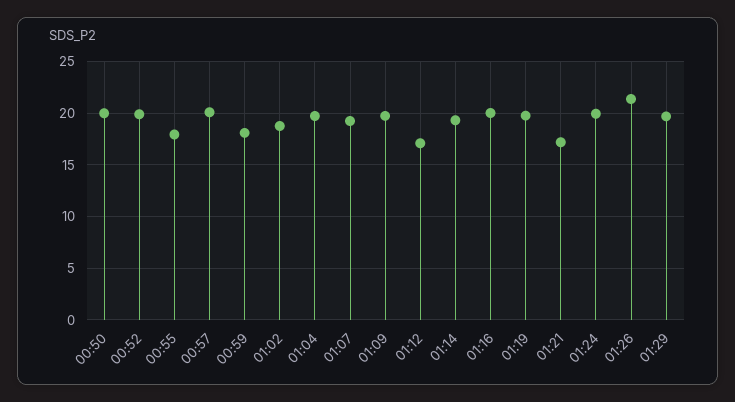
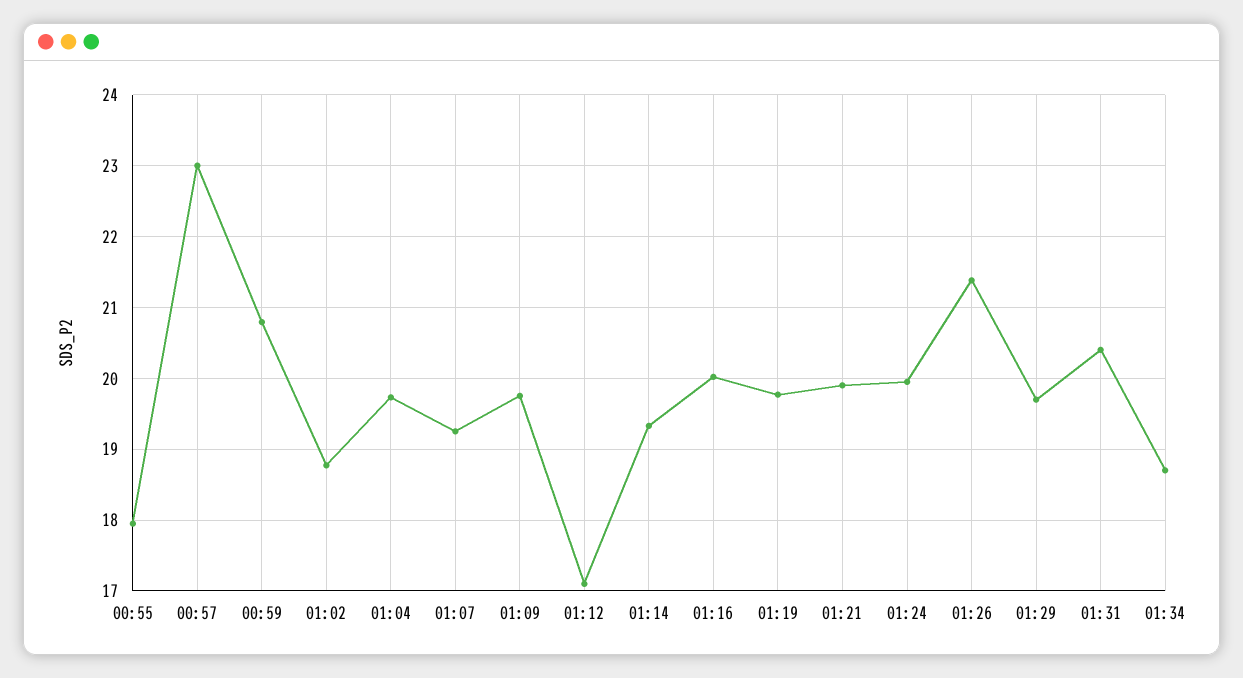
00:50: 20 -> none
00:52: 20 -> none
00:57: 20 -> 23
00:59: 18 -> 20.8
01:21: 17 -> 19.9
01:31: none -> 20.4
01:34: none -> 18.7

